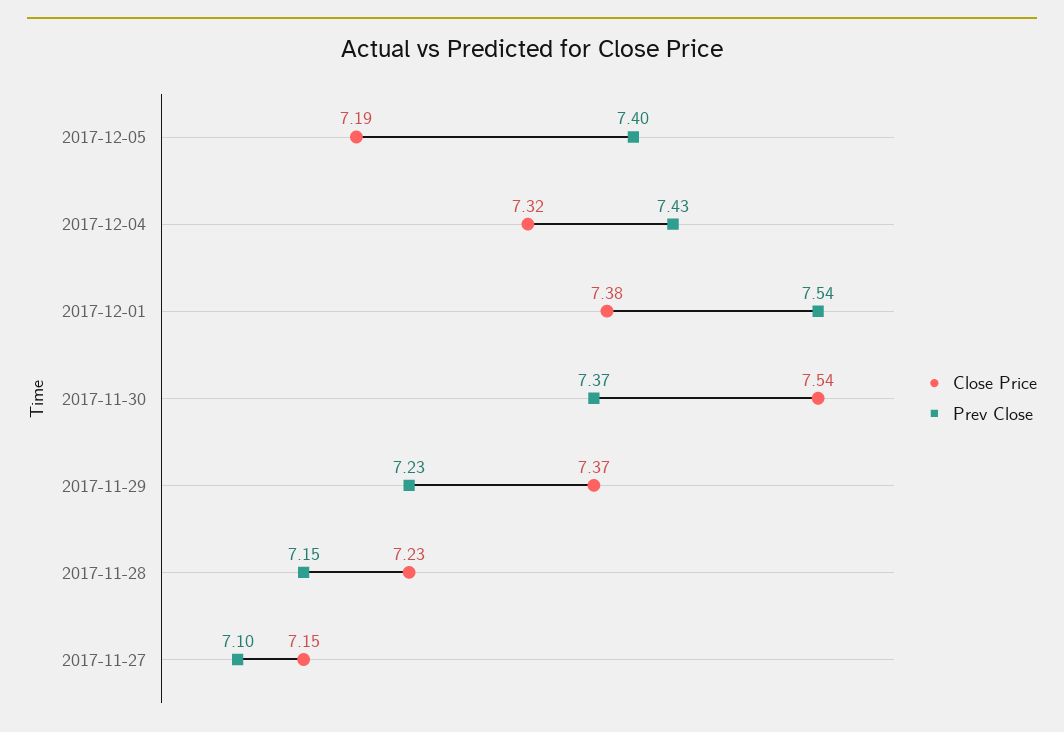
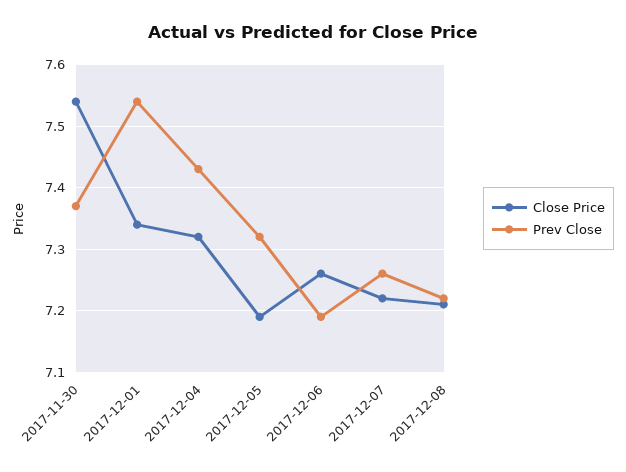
Prev Close, 2017-12-05: 7.4 -> 7.32
Close Price, 2017-12-01: 7.38 -> 7.34
Close Price, 2017-11-29: 7.37 -> none
Prev Close, 2017-11-29: 7.23 -> none
Close Price, 2017-11-28: 7.23 -> none
Prev Close, 2017-11-28: 7.15 -> none
Close Price, 2017-11-27: 7.15 -> none
Prev Close, 2017-11-27: 7.1 -> none
Close Price, 2017-12-06: none -> 7.26
Prev Close, 2017-12-06: none -> 7.19
Close Price, 2017-12-07: none -> 7.22
Prev Close, 2017-12-07: none -> 7.26
Close Price, 2017-12-08: none -> 7.21
Prev Close, 2017-12-08: none -> 7.22

